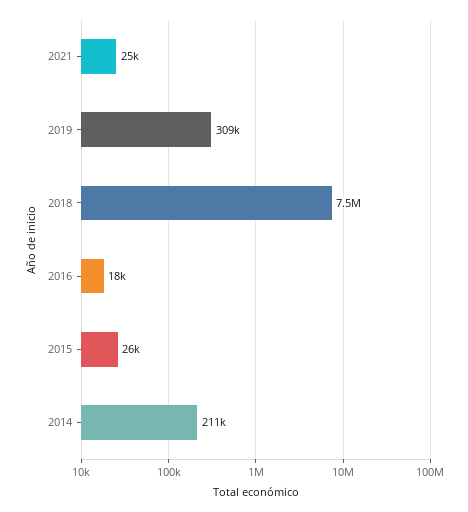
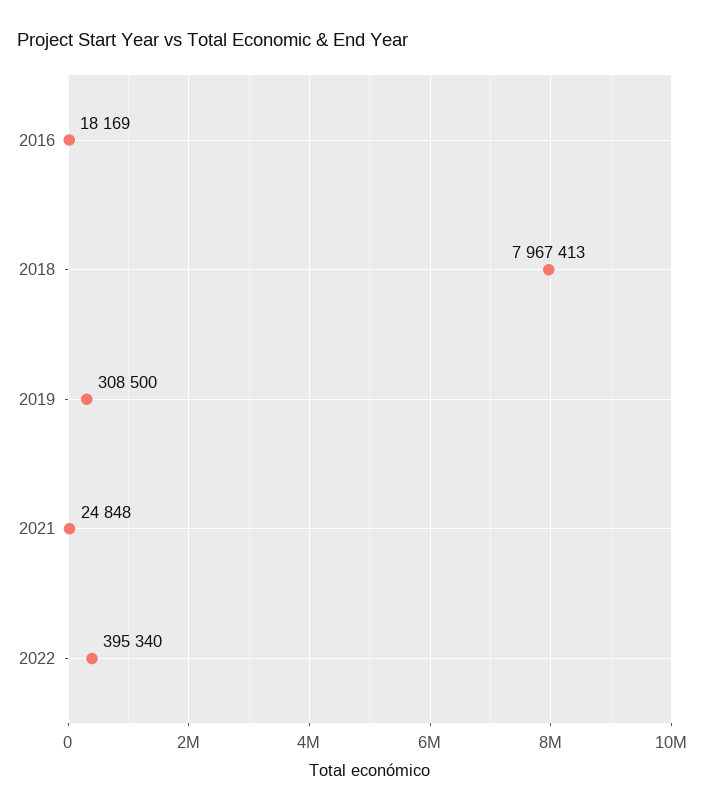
2018: 7500000 -> 7967413
2015: 26000 -> none
2014: 211000 -> none
2022: none -> 395340

